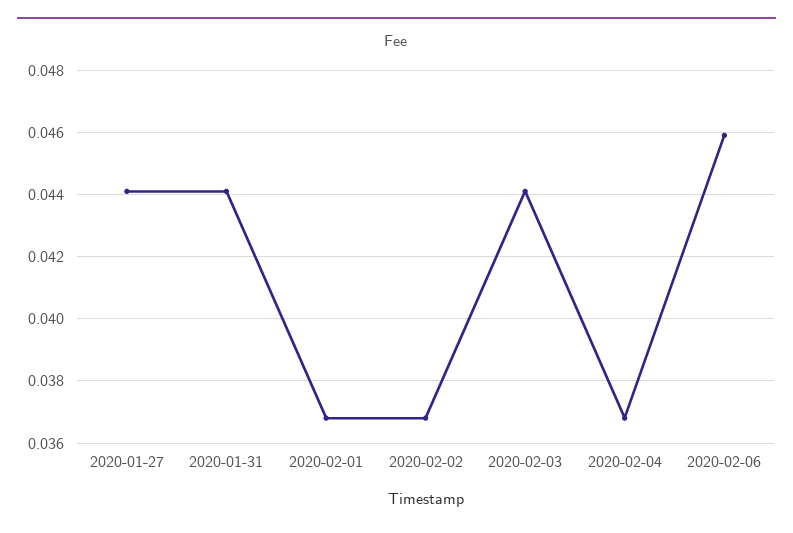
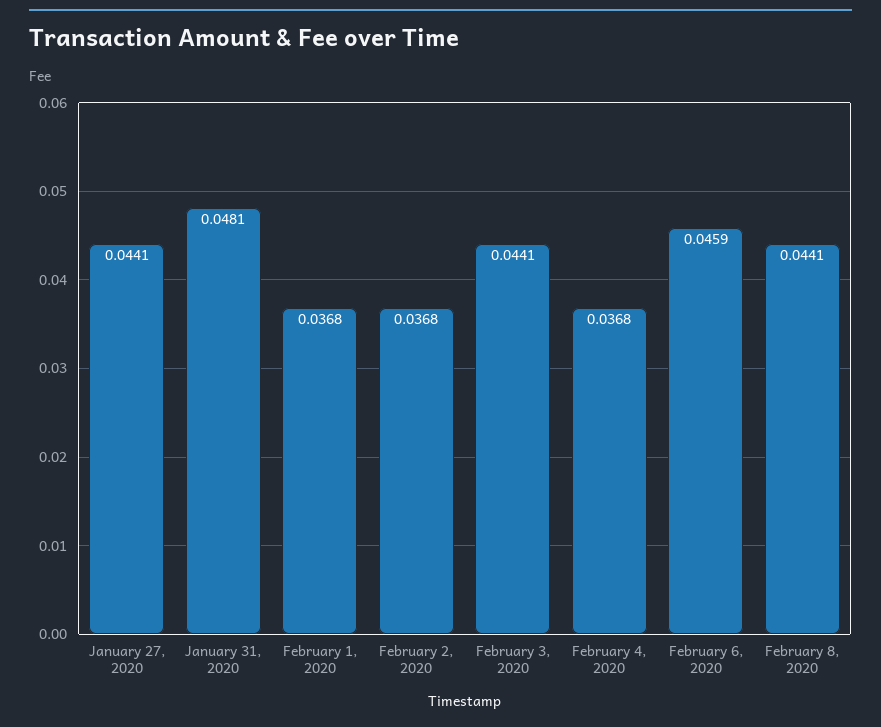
2020-01-31: 0.044 -> 0.0481
February 8, 2020: none -> 0.0441

